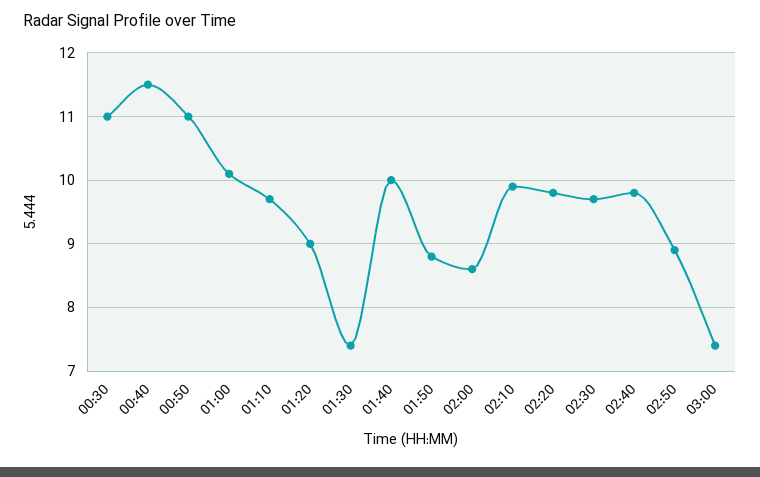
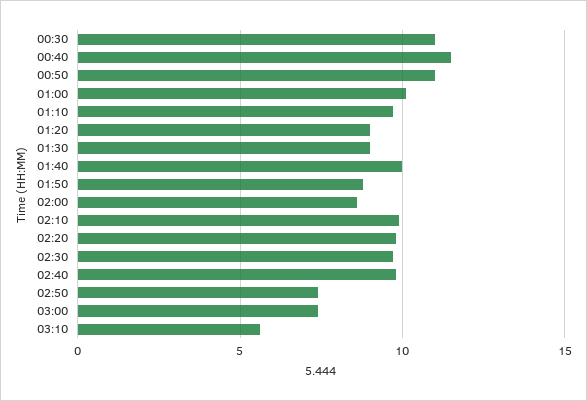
01:30: 7.4 -> 9
02:50: 8.9 -> 7.5
03:10: none -> 5.5

